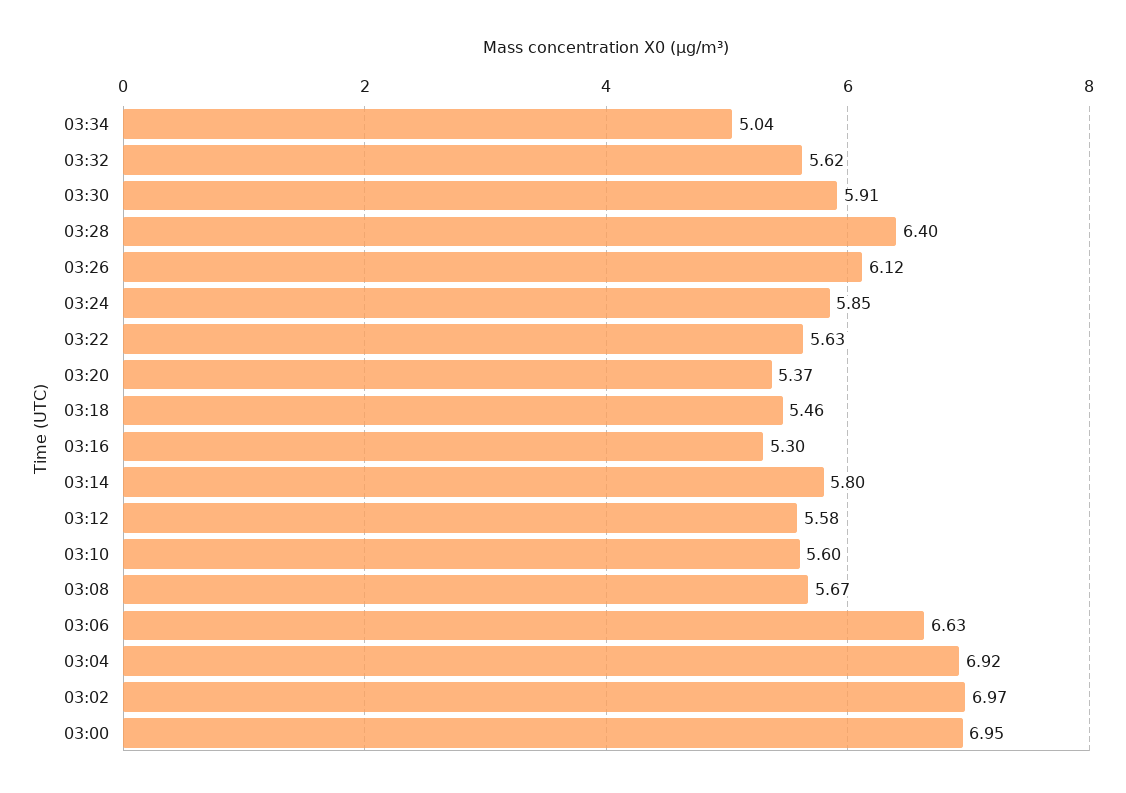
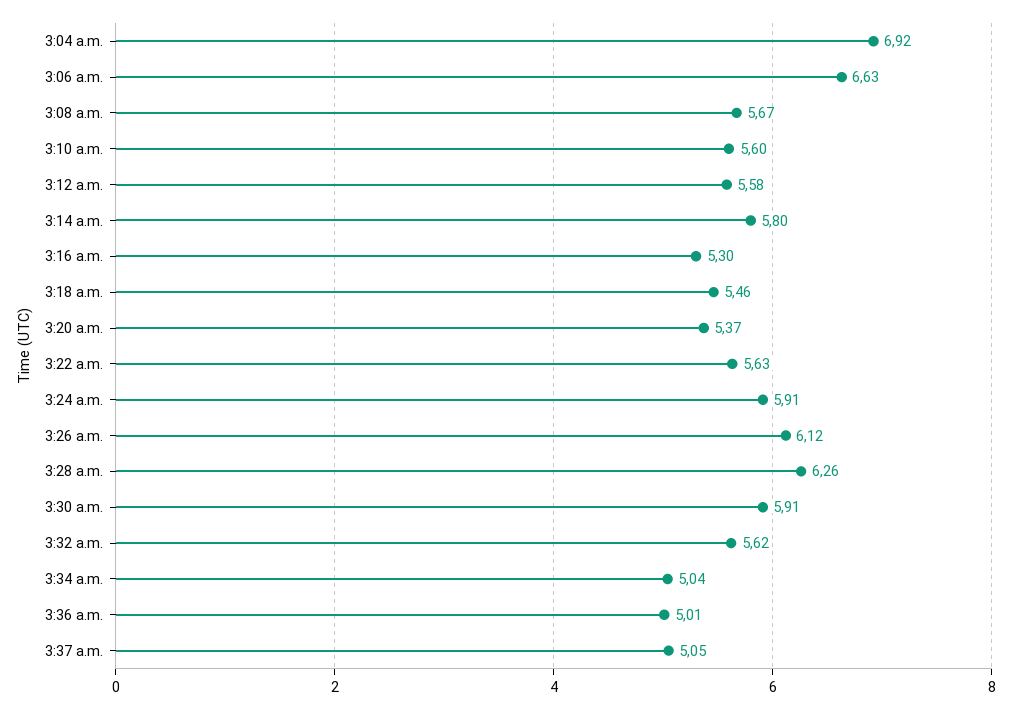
03:28: 6.4 -> 6.26
03:24: 5.85 -> 5.91
03:02: 6.97 -> none
03:00: 6.95 -> none
3:36 a.m.: none -> 5.01
3:37 a.m.: none -> 5.05

